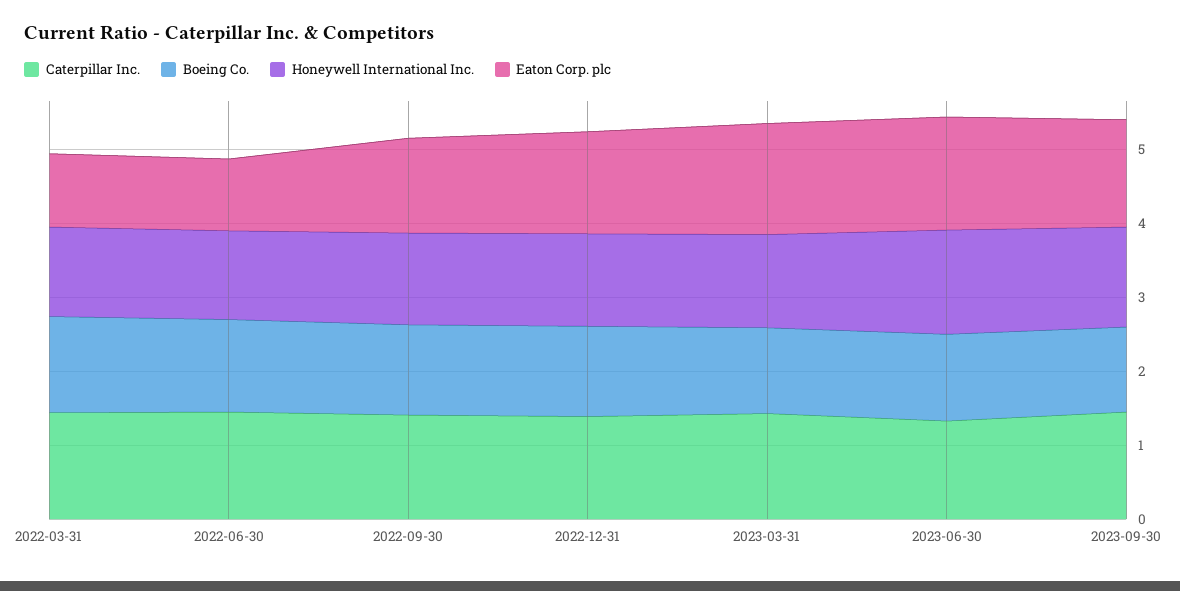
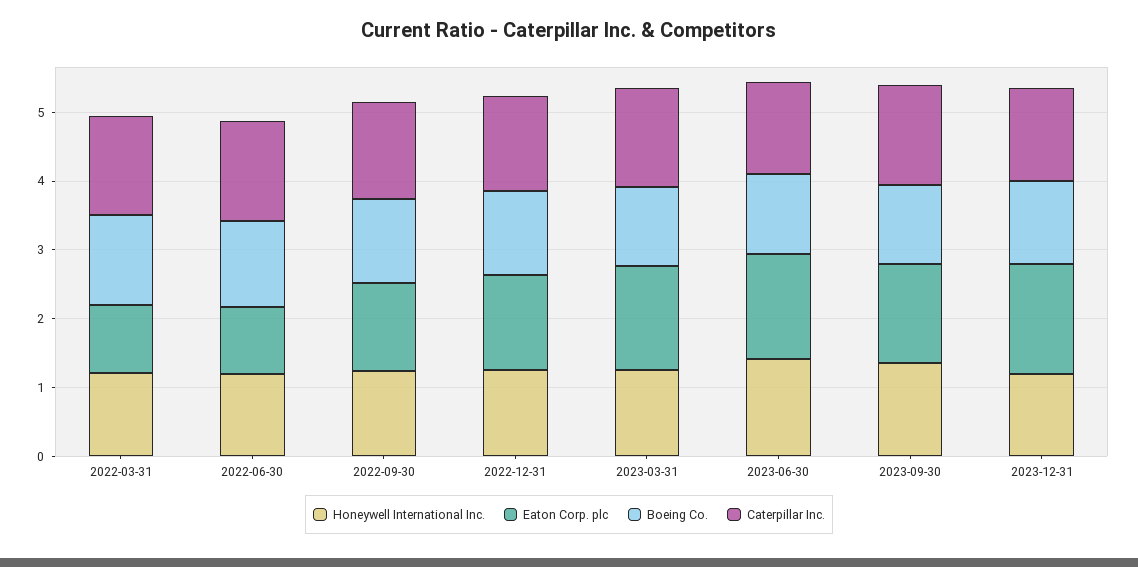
Honeywell International Inc., 2023-12-31: none -> 1.2
Eaton Corp. plc, 2023-12-31: none -> 1.6
Boeing Co., 2023-12-31: none -> 1.2
Caterpillar Inc., 2023-12-31: none -> 1.4

